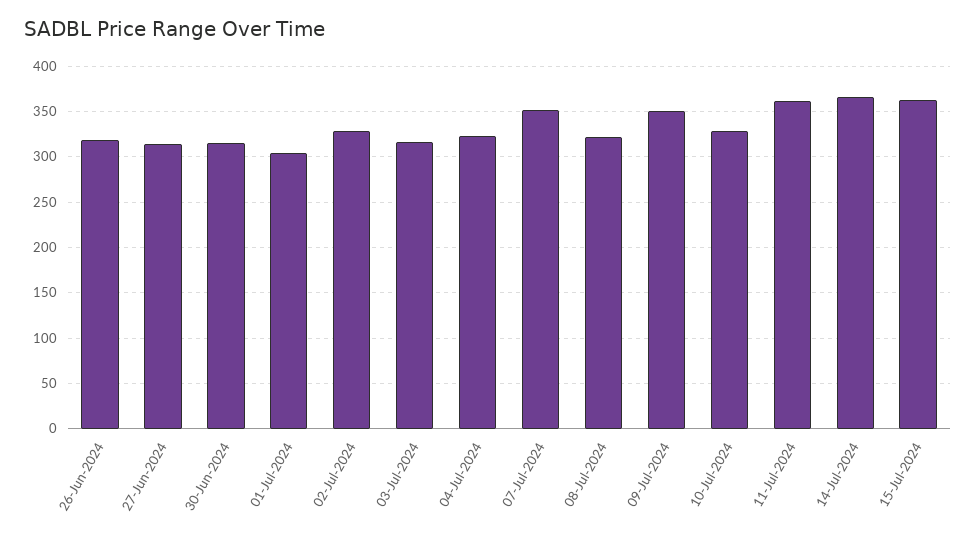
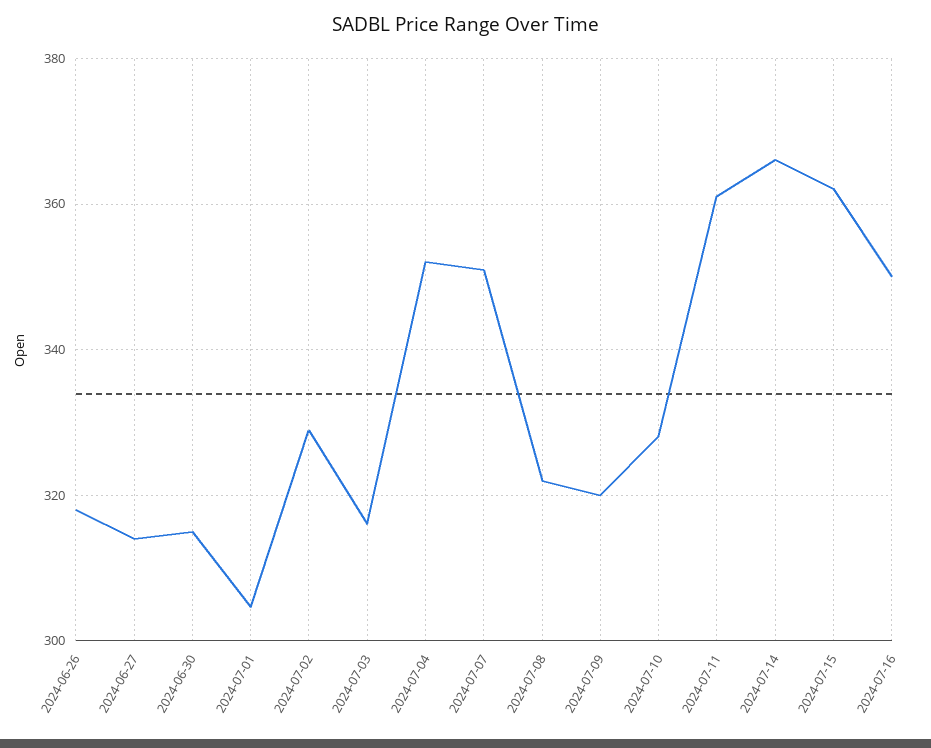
04-Jul-2024: 320 -> 352
09-Jul-2024: 350 -> 320
2024-07-16: none -> 350

